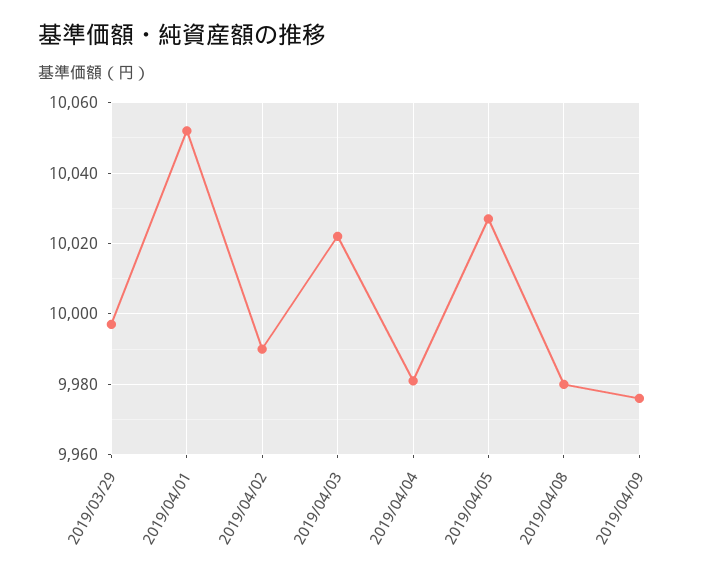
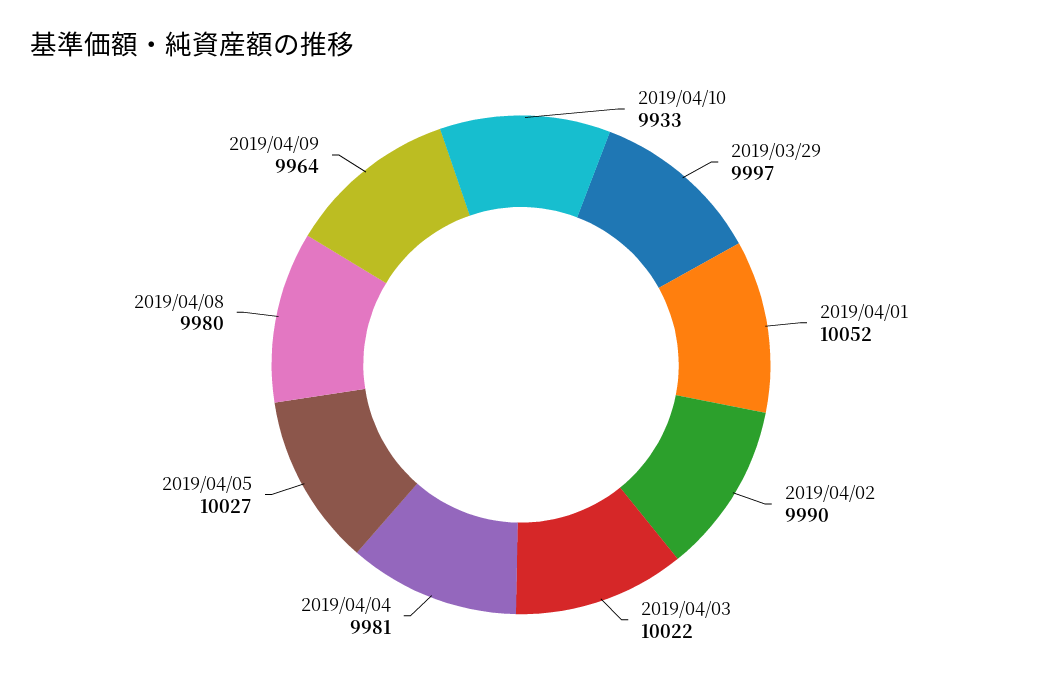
2019/04/09: 9975 -> 9964
2019/04/10: none -> 9933

